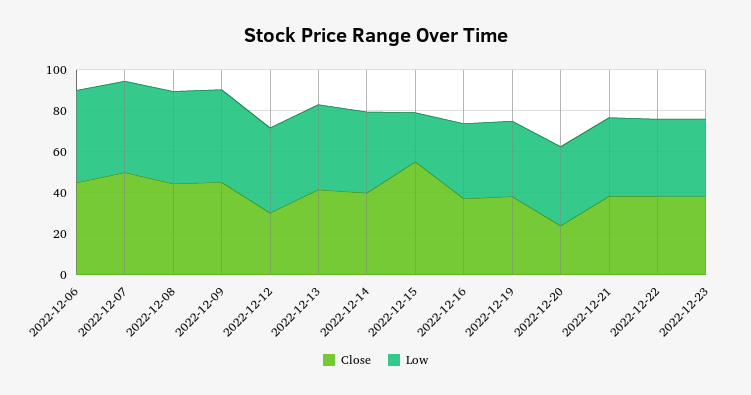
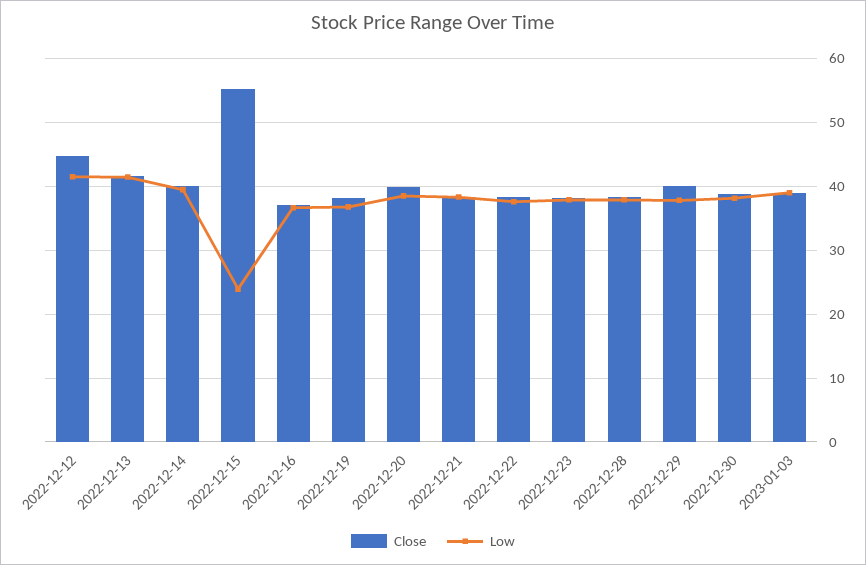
Close, 2022-12-06: 45 -> none
Low, 2022-12-06: 45 -> none
Close, 2022-12-07: 50 -> none
Low, 2022-12-07: 45 -> none
Close, 2022-12-08: 45 -> none
Low, 2022-12-08: 45 -> none
Close, 2022-12-09: 45 -> none
Low, 2022-12-09: 45 -> none
Close, 2022-12-12: 30 -> 45
Close, 2022-12-20: 25 -> 40
Close, 2022-12-28: none -> 38
Low, 2022-12-28: none -> 38
Close, 2022-12-29: none -> 40
Low, 2022-12-29: none -> 38
Close, 2022-12-30: none -> 39
Low, 2022-12-30: none -> 38
Close, 2023-01-03: none -> 39
Low, 2023-01-03: none -> 39

